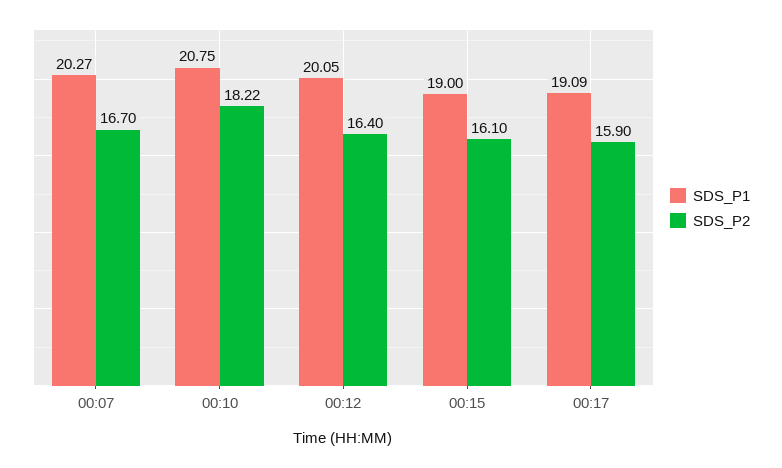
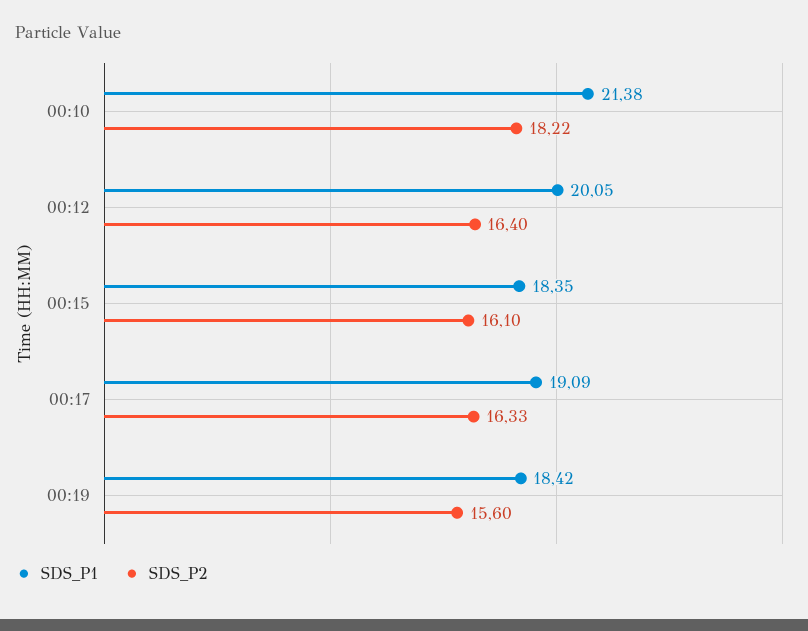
SDS_P1, 00:07: 20.27 -> none
SDS_P2, 00:07: 16.7 -> none
SDS_P1, 00:10: 20.75 -> 21.38
SDS_P1, 00:15: 19 -> 18.35
SDS_P2, 00:17: 15.9 -> 16.33
SDS_P1, 00:19: none -> 18.42
SDS_P2, 00:19: none -> 15.6

